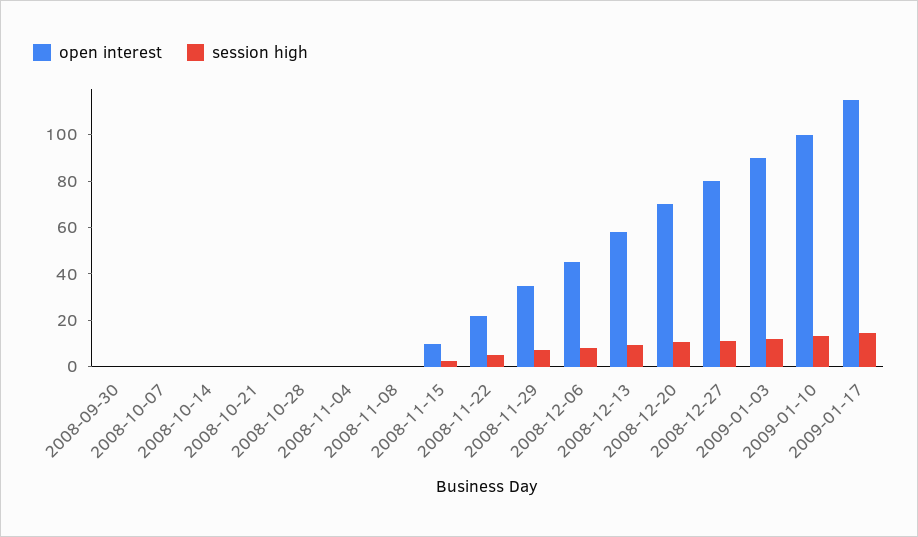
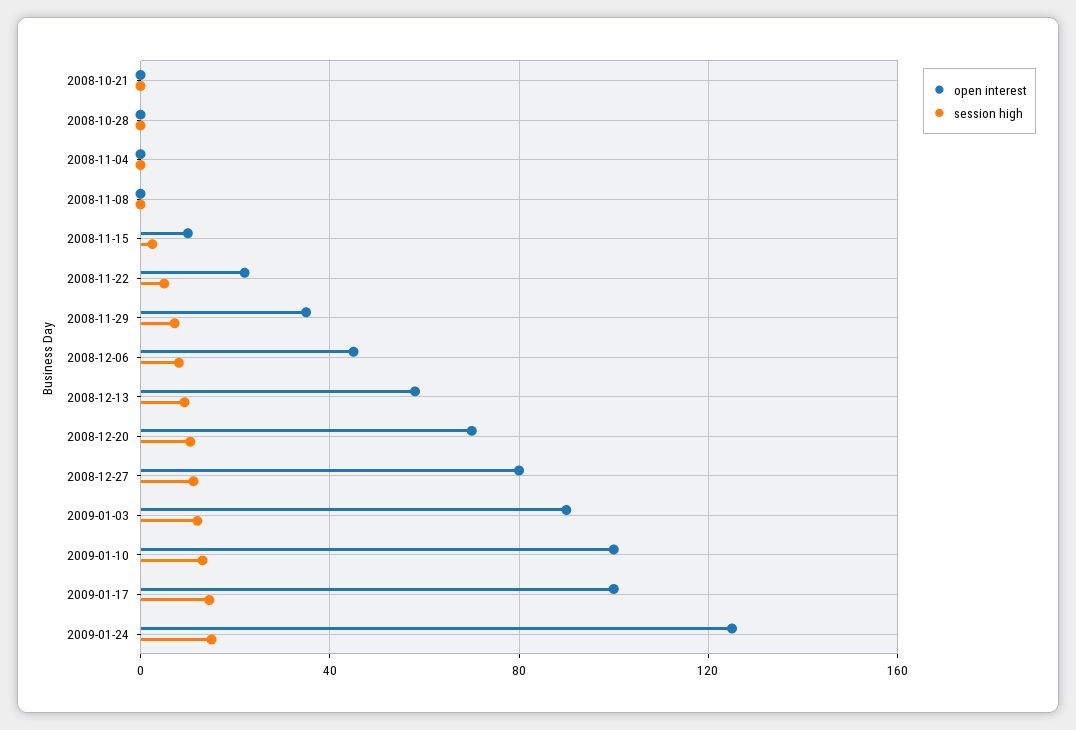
open interest, 2008-09-30: 0 -> none
session high, 2008-09-30: 0 -> none
open interest, 2008-10-07: 0 -> none
session high, 2008-10-07: 0 -> none
open interest, 2008-10-14: 0 -> none
session high, 2008-10-14: 0 -> none
open interest, 2009-01-17: 115 -> 100
open interest, 2009-01-24: none -> 125
session high, 2009-01-24: none -> 15

